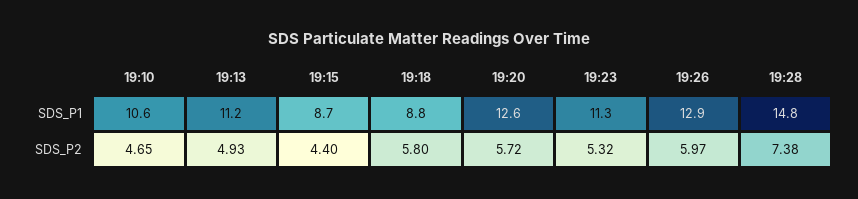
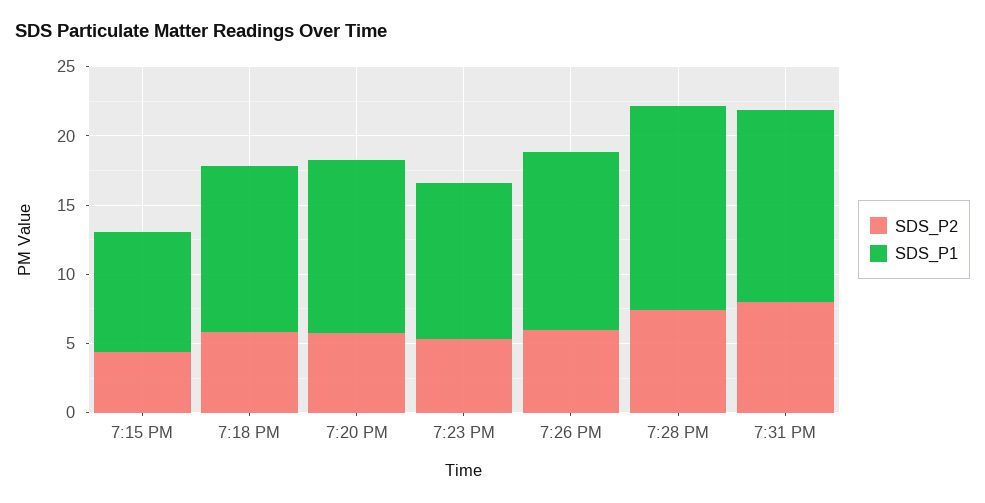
SDS_P1, 19:10: 10.6 -> none
SDS_P1, 19:13: 11.2 -> none
SDS_P1, 19:18: 8.8 -> 12
SDS_P2, 19:10: 4.65 -> none
SDS_P2, 19:13: 4.93 -> none
SDS_P2, 7:31 PM: none -> 8
SDS_P1, 7:31 PM: none -> 14

